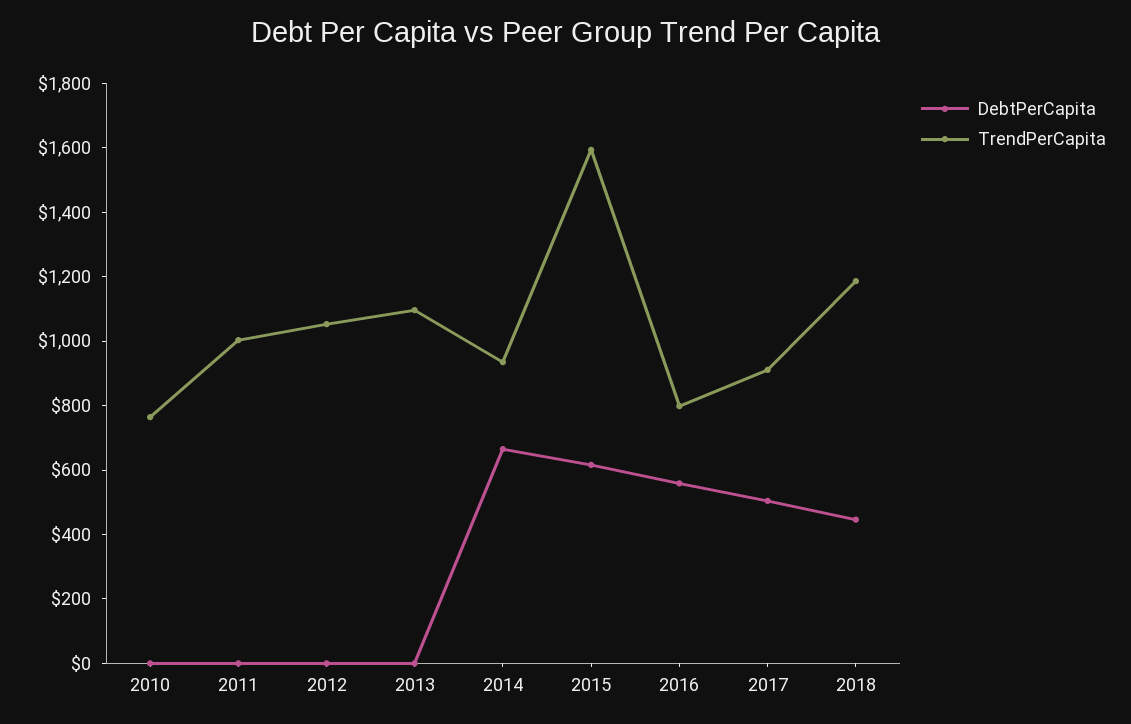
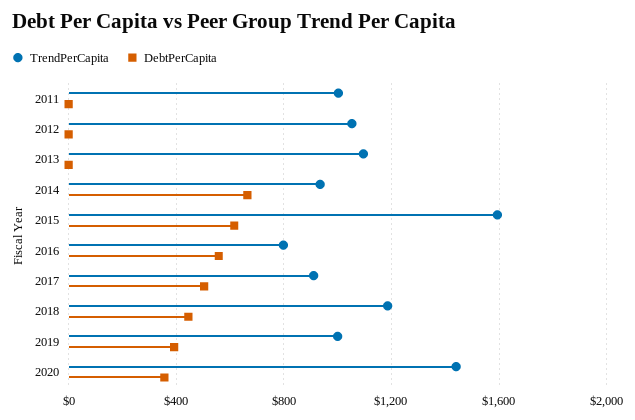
DebtPerCapita, 2010: 0 -> none
TrendPerCapita, 2010: 750 -> none
TrendPerCapita, 2019: none -> 1000
DebtPerCapita, 2019: none -> 400
TrendPerCapita, 2020: none -> 1450
DebtPerCapita, 2020: none -> 350

